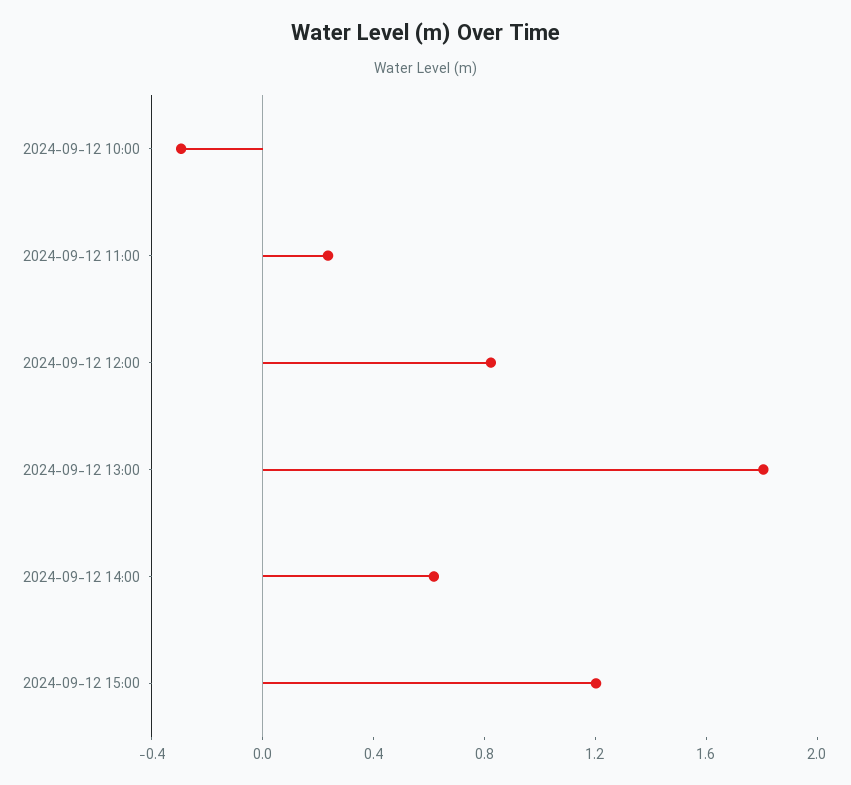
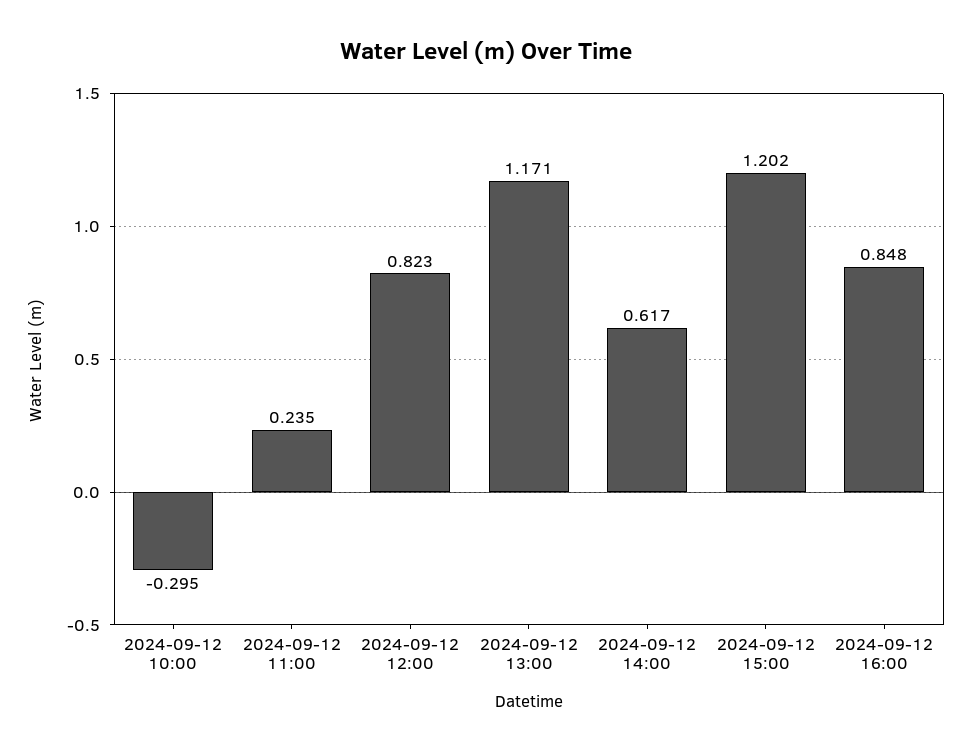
2024-09-12 13:00: 1.8 -> 1.171
2024-09-12 16:00: none -> 0.848

